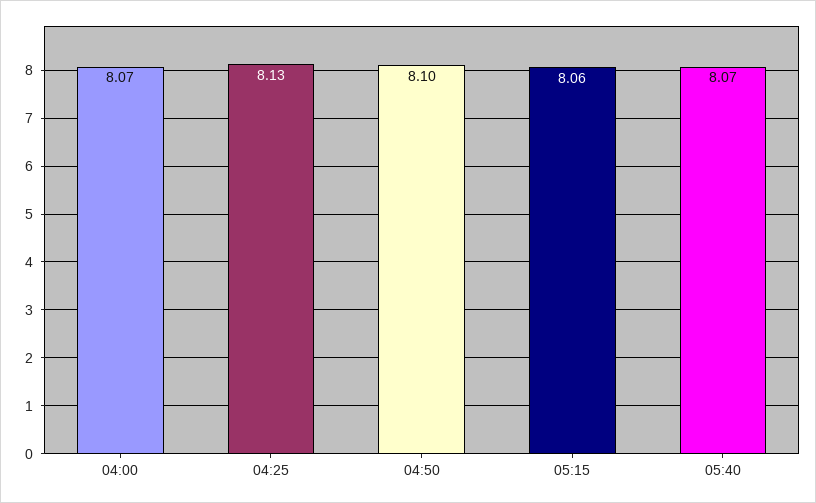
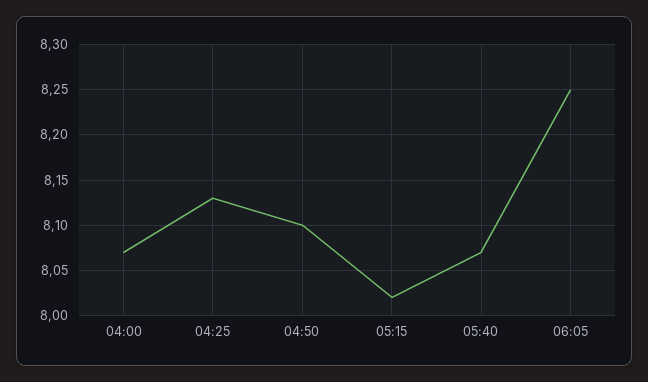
05:15: 8.06 -> 8.02
06:05: none -> 8.25

